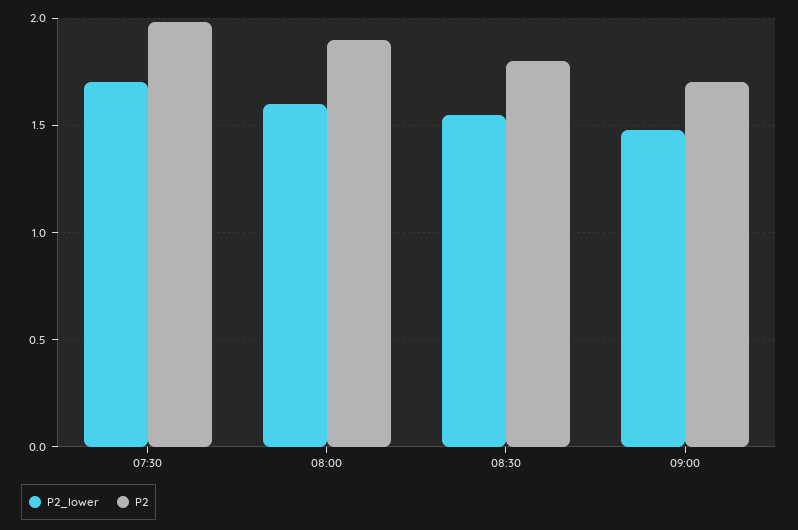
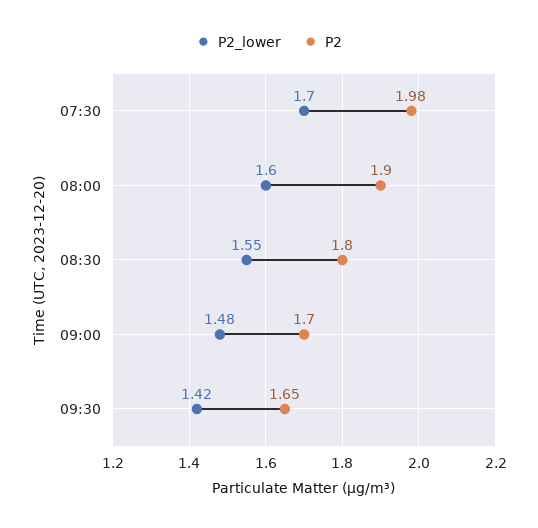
P2_lower, 09:30: none -> 1.42
P2, 09:30: none -> 1.65

